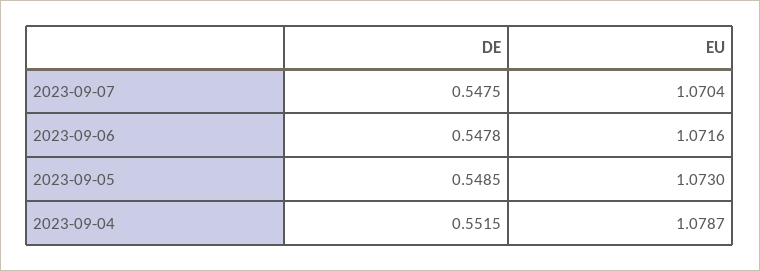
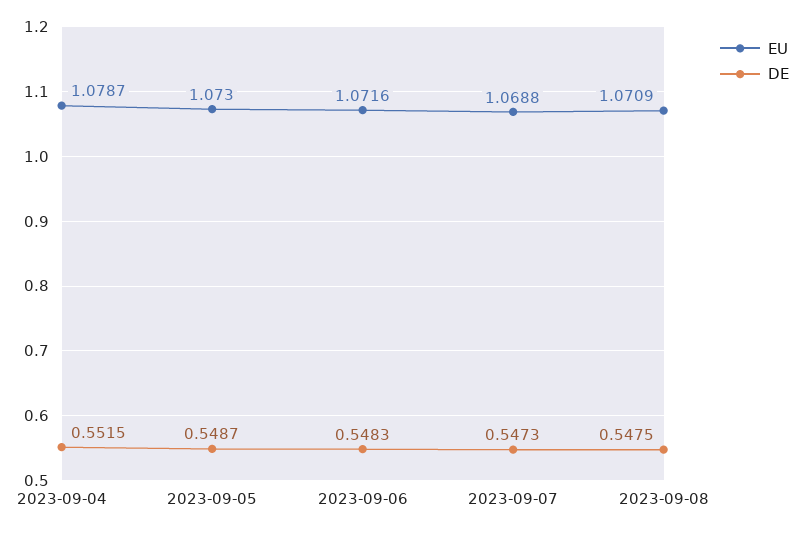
DE, 2023-09-07: 0.5475 -> 0.5473
EU, 2023-09-07: 1.0704 -> 1.0688
DE, 2023-09-06: 0.5478 -> 0.5483
DE, 2023-09-05: 0.5485 -> 0.5487
EU, 2023-09-08: none -> 1.0709
DE, 2023-09-08: none -> 0.5475

